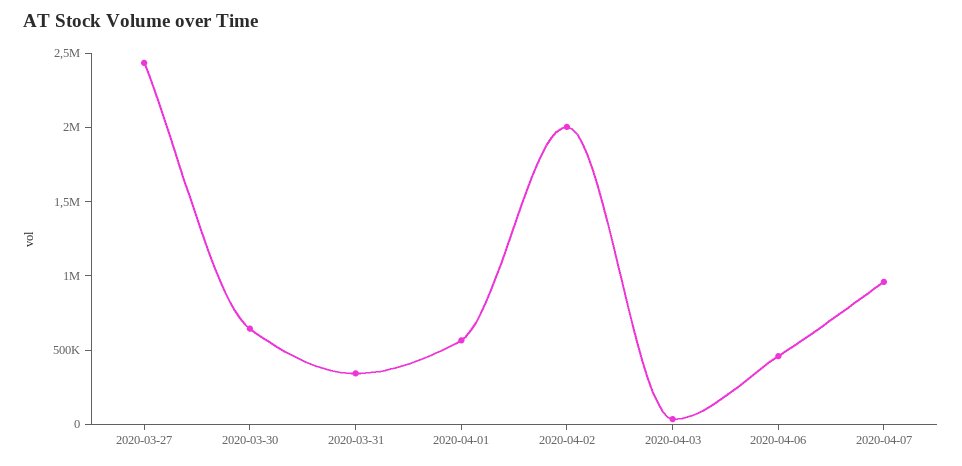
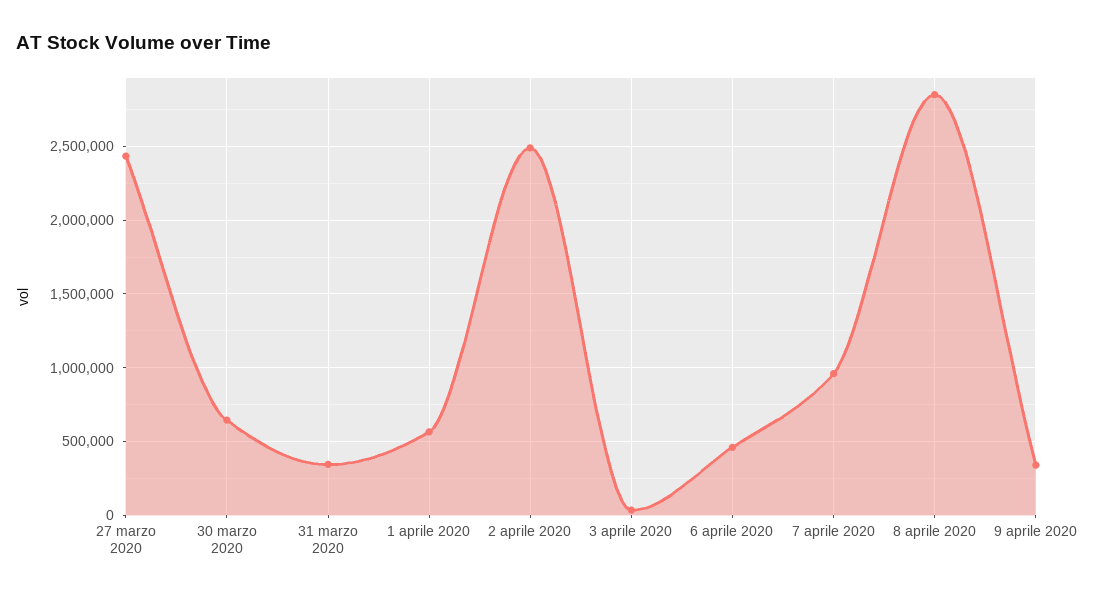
2020-04-02: 2000000 -> 2500000
8 aprile 2020: none -> 2850000
9 aprile 2020: none -> 350000

